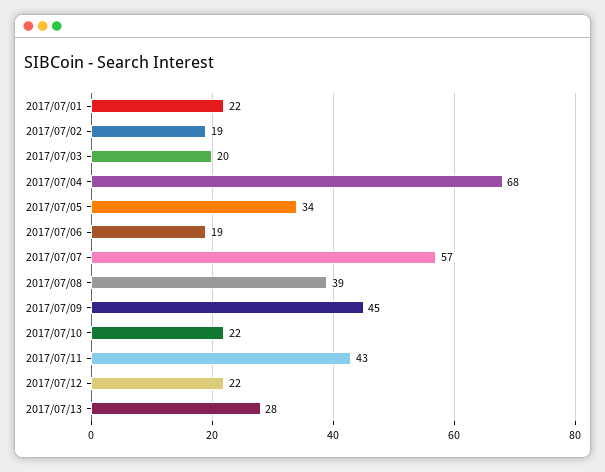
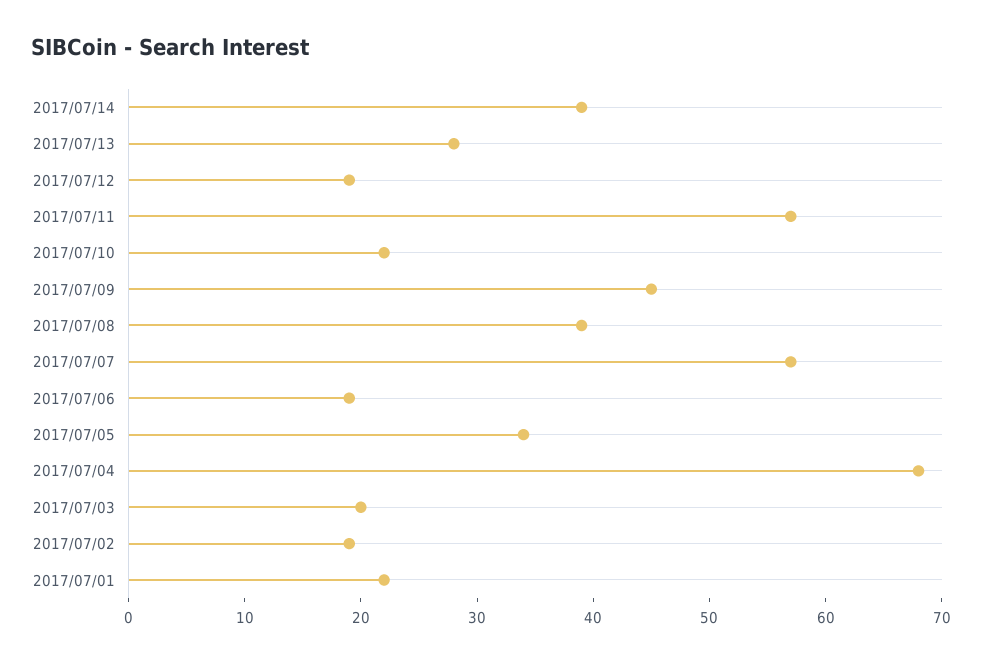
2017/07/11: 43 -> 57
2017/07/12: 22 -> 19
2017/07/14: none -> 39

